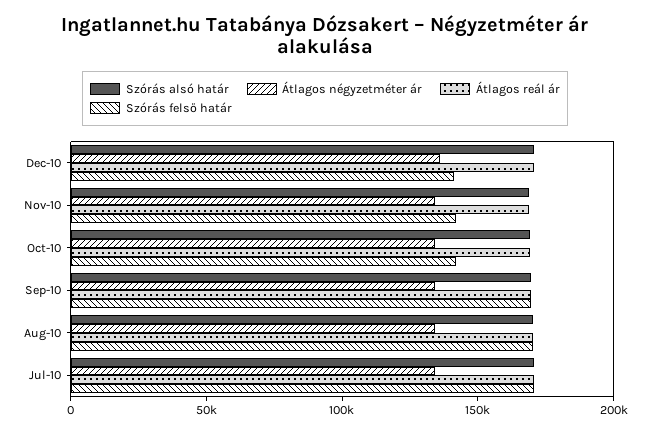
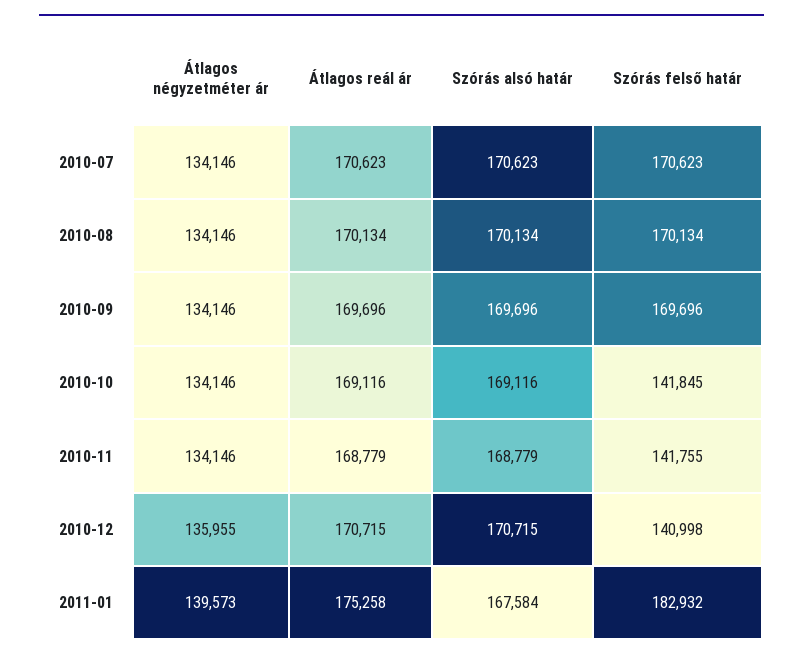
Átlagos négyzetméter ár, 2011-01: none -> 139573
Átlagos reál ár, 2011-01: none -> 175258
Szórás alsó határ, 2011-01: none -> 167584
Szórás felső határ, 2011-01: none -> 182932

